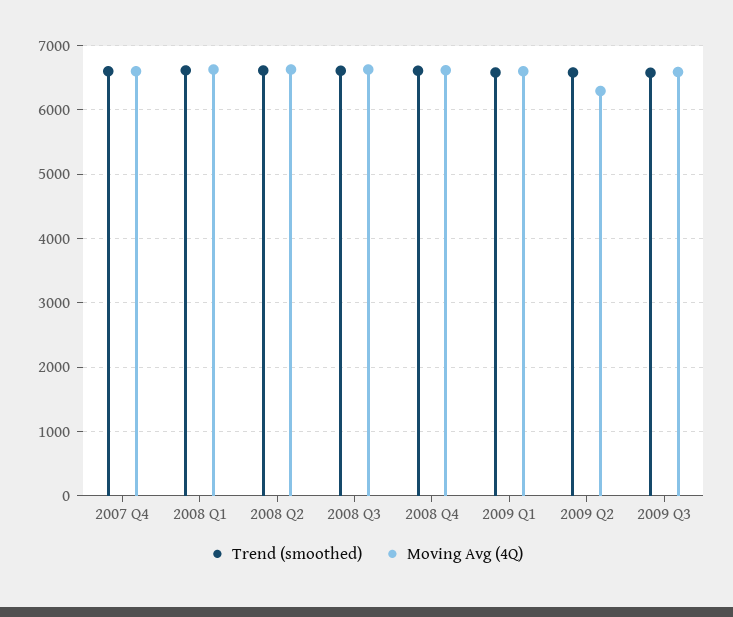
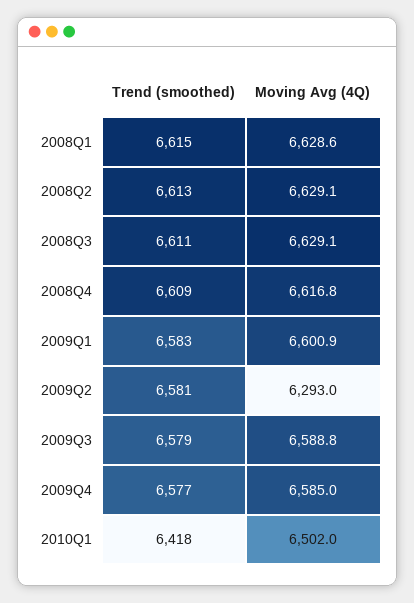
Trend (smoothed), 2007 Q4: 6600 -> none
Moving Avg (4Q), 2007 Q4: 6600 -> none
Trend (smoothed), 2009Q4: none -> 6577
Moving Avg (4Q), 2009Q4: none -> 6585
Trend (smoothed), 2010Q1: none -> 6418
Moving Avg (4Q), 2010Q1: none -> 6502

